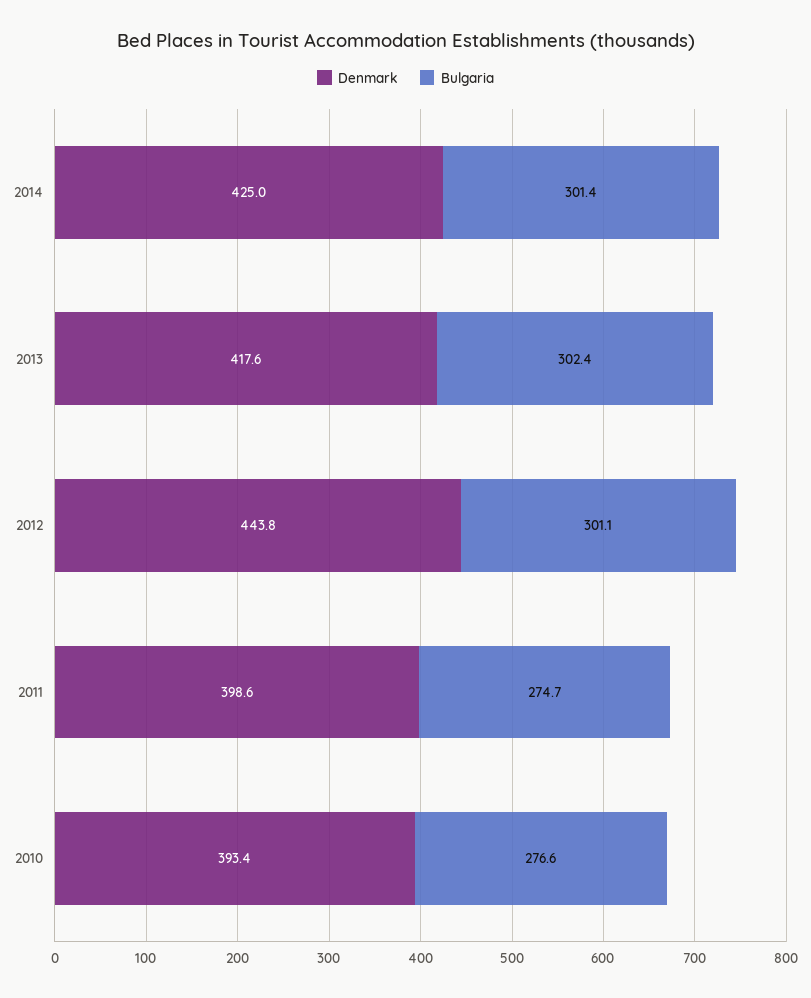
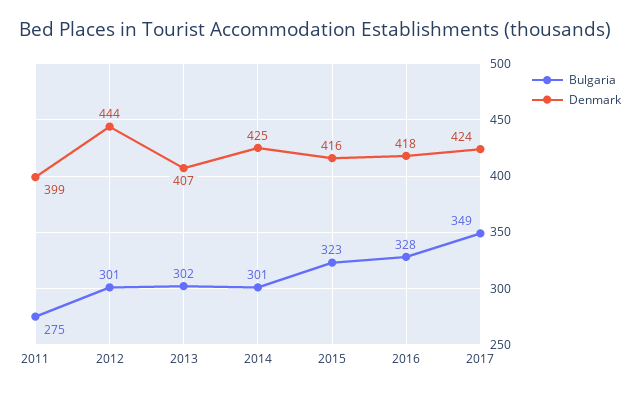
Denmark, 2013: 417.6 -> 407
Denmark, 2010: 393.4 -> none
Bulgaria, 2010: 276.6 -> none
Bulgaria, 2015: none -> 323
Denmark, 2015: none -> 416
Bulgaria, 2016: none -> 328
Denmark, 2016: none -> 418
Bulgaria, 2017: none -> 349
Denmark, 2017: none -> 424

